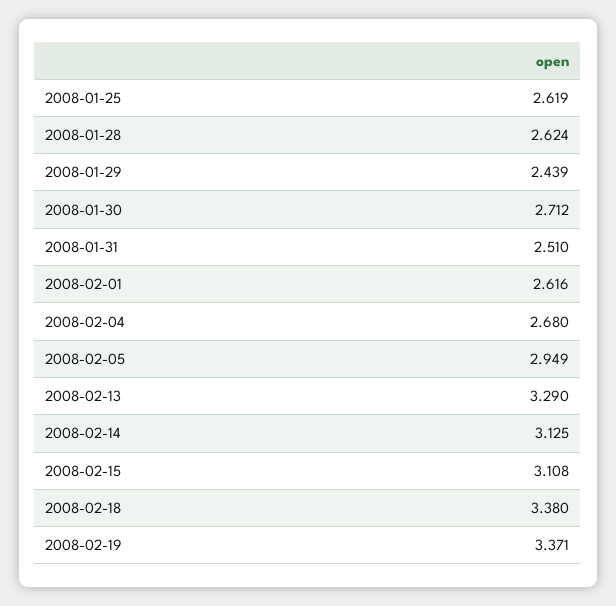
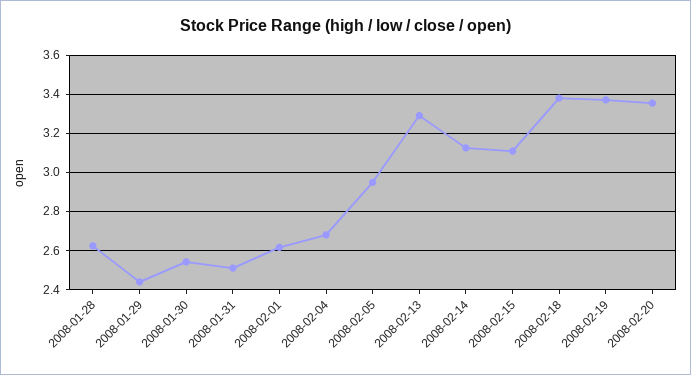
2008-01-25: 2.619 -> none
2008-01-30: 2.712 -> 2.55
2008-02-20: none -> 3.35

